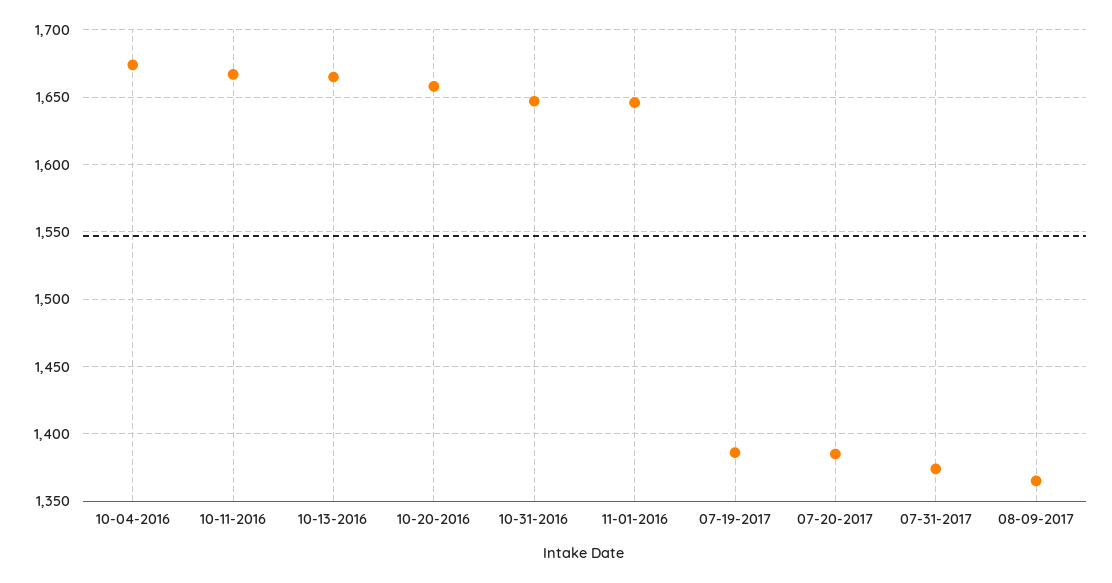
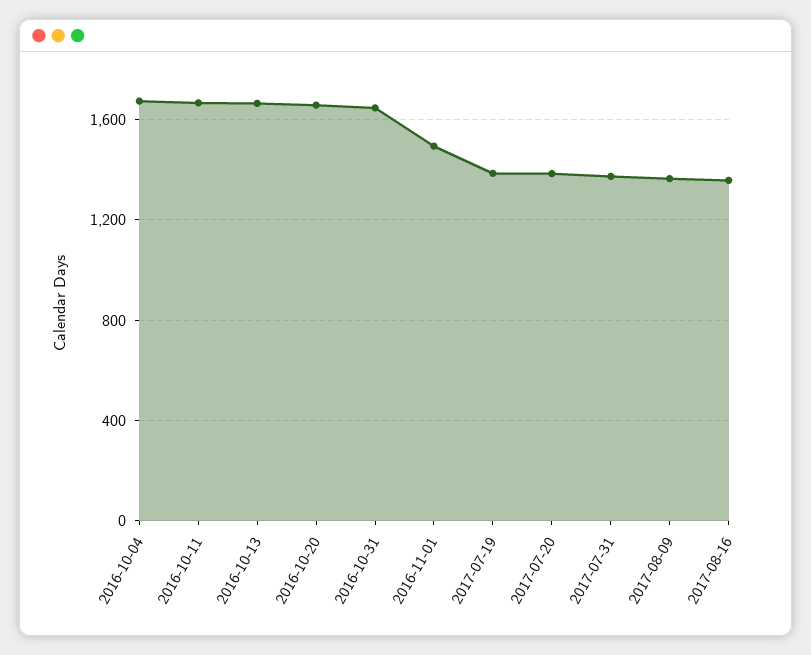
11-01-2016: 1645 -> 1500
2017-08-16: none -> 1350

